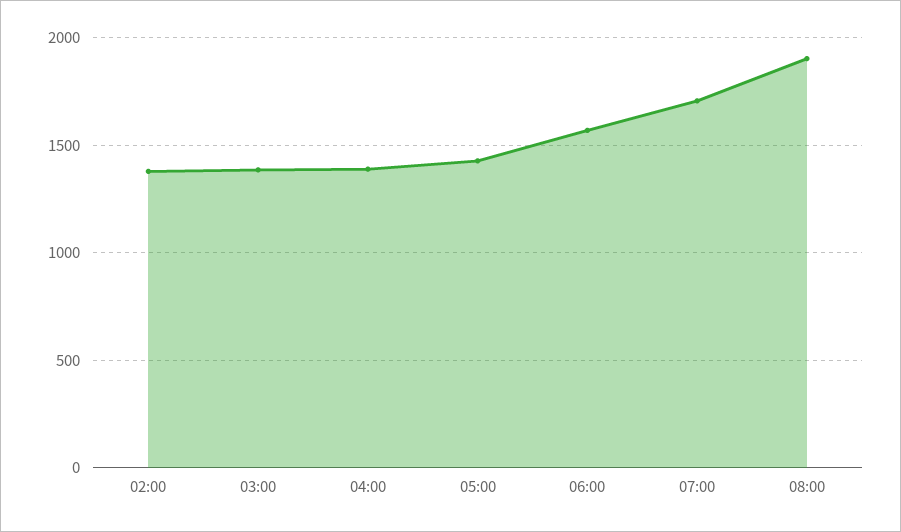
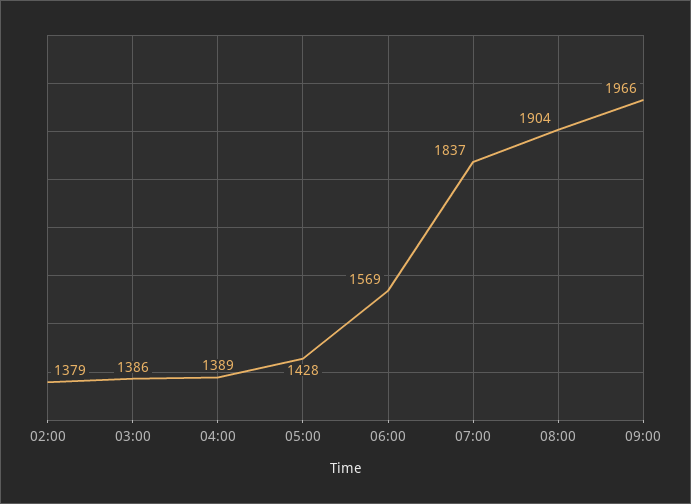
07:00: 1700 -> 1837
09:00: none -> 1966

